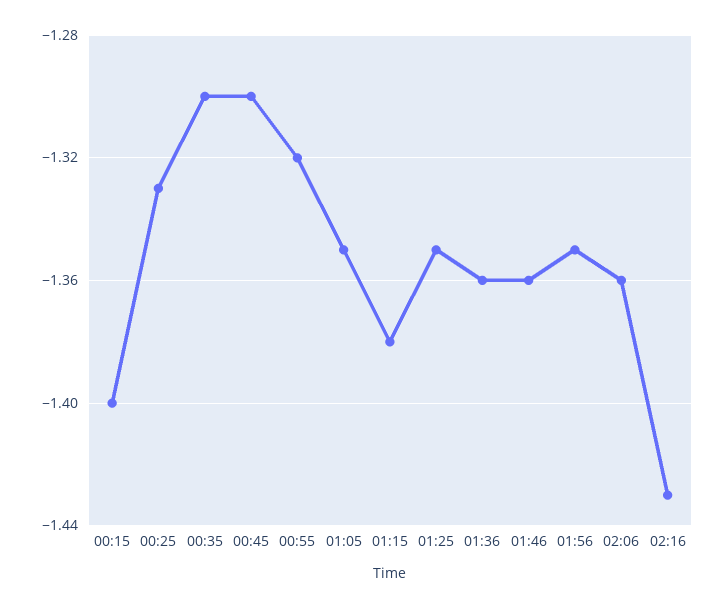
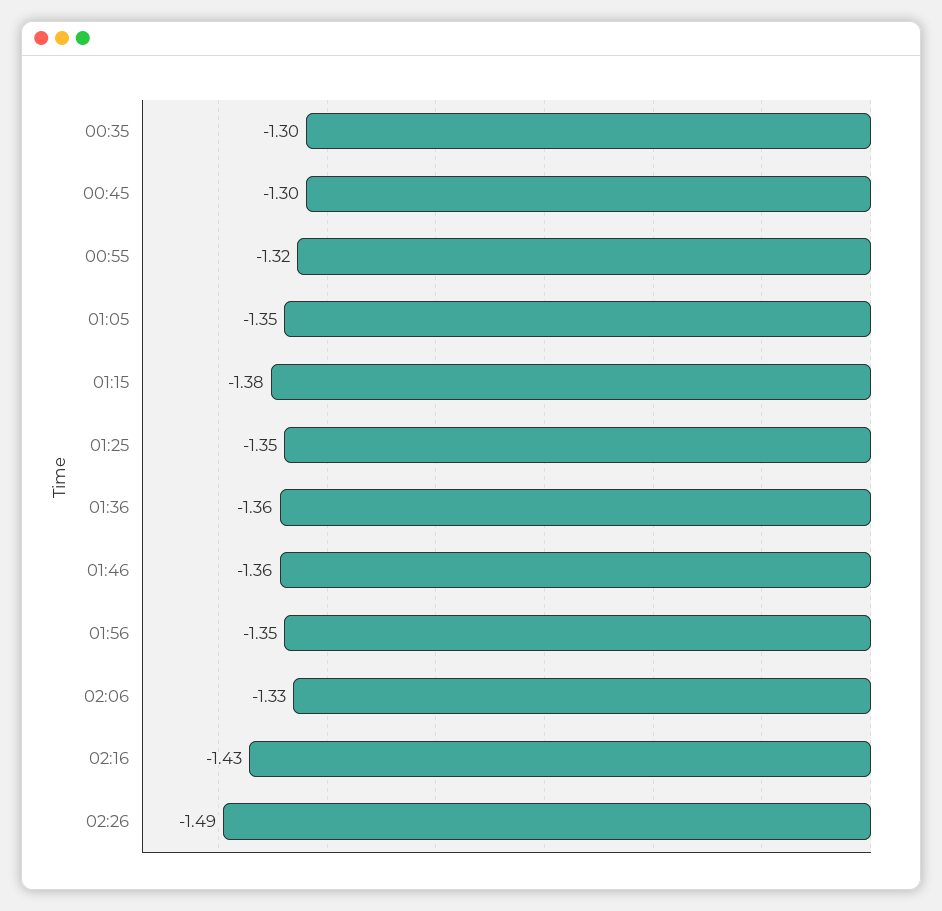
00:15: -1.4 -> none
00:25: -1.33 -> none
02:06: -1.36 -> -1.33
02:26: none -> -1.49

